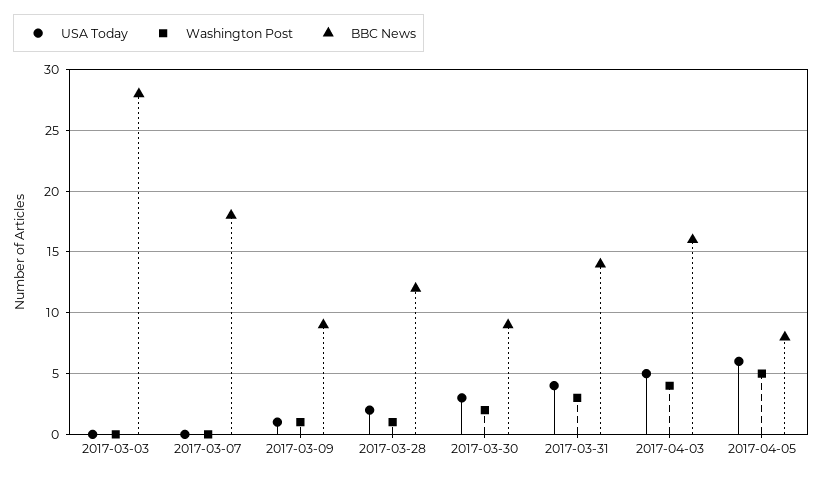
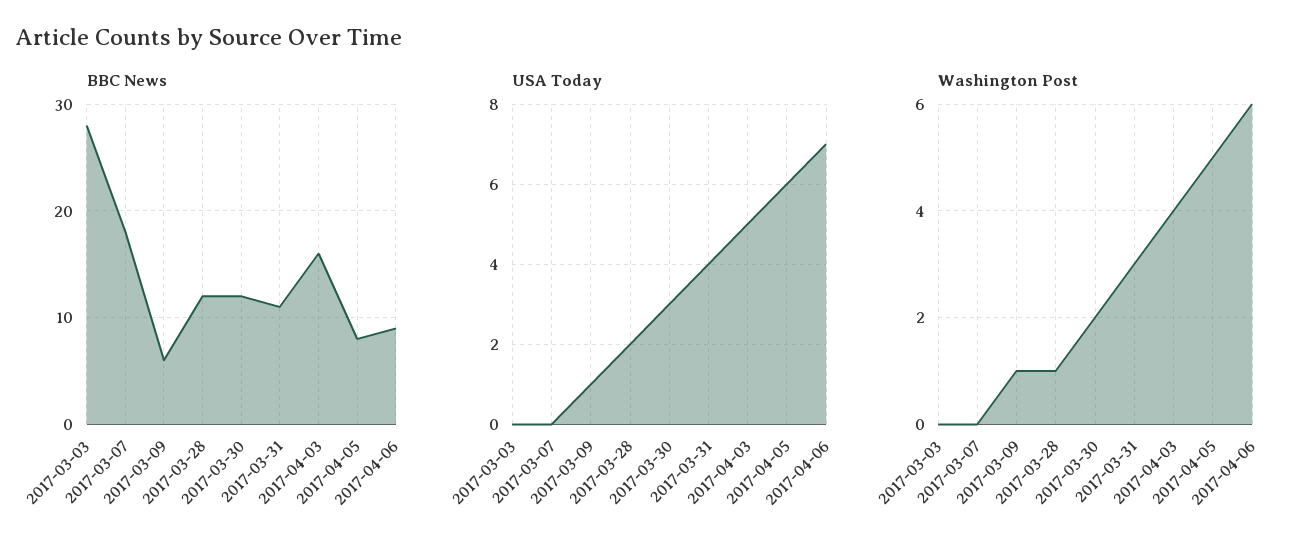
BBC News, 2017-03-09: 9 -> 6
BBC News, 2017-03-30: 9 -> 12
BBC News, 2017-03-31: 14 -> 11
BBC News, 2017-04-06: none -> 9
USA Today, 2017-04-06: none -> 7
Washington Post, 2017-04-06: none -> 6

